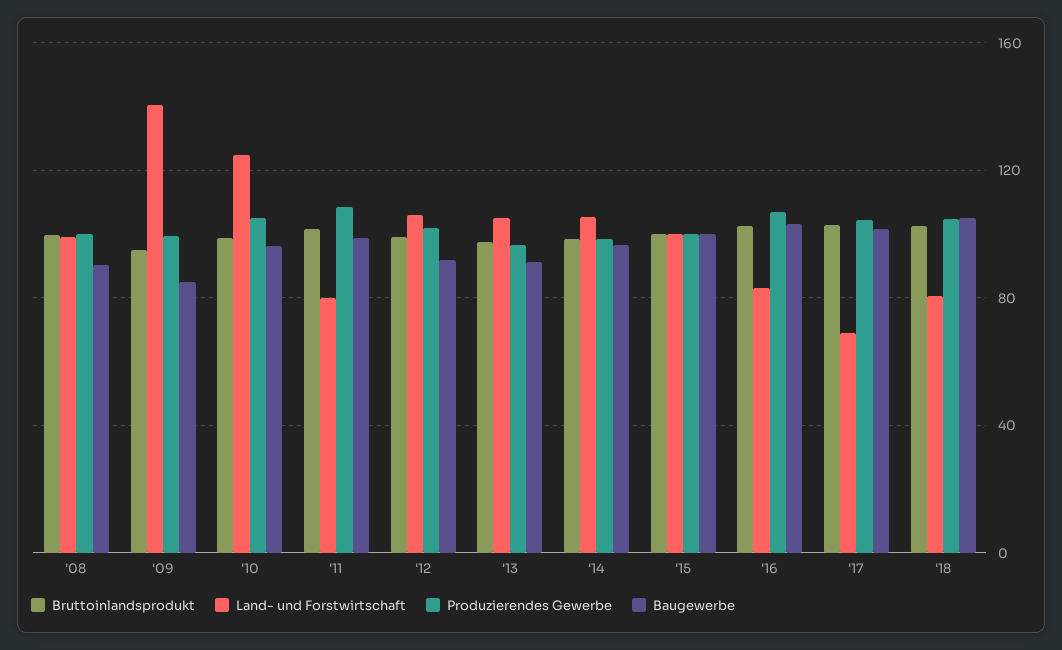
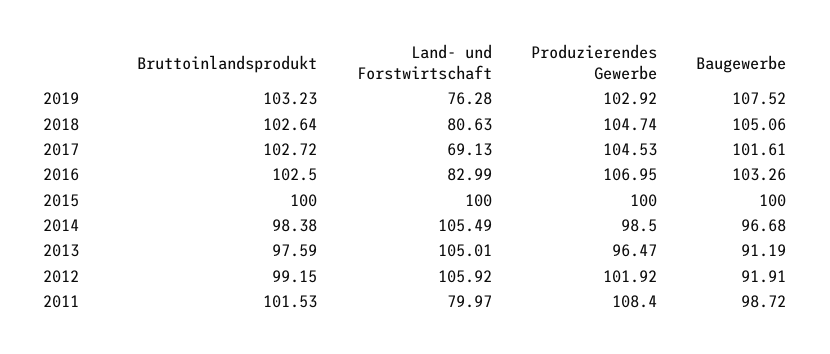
Bruttoinlandsprodukt, '08: 100 -> none
Land- und Forstwirtschaft, '08: 100 -> none
Produzierendes Gewerbe, '08: 100 -> none
Baugewerbe, '08: 90 -> none
Bruttoinlandsprodukt, '09: 95 -> none
Land- und Forstwirtschaft, '09: 140 -> none
Produzierendes Gewerbe, '09: 100 -> none
Baugewerbe, '09: 85 -> none
Bruttoinlandsprodukt, '10: 100 -> none
Land- und Forstwirtschaft, '10: 125 -> none
Produzierendes Gewerbe, '10: 105 -> none
Baugewerbe, '10: 95 -> none
Bruttoinlandsprodukt, 2019: none -> 103.23
Land- und Forstwirtschaft, 2019: none -> 76.28
Produzierendes Gewerbe, 2019: none -> 102.92
Baugewerbe, 2019: none -> 107.52

